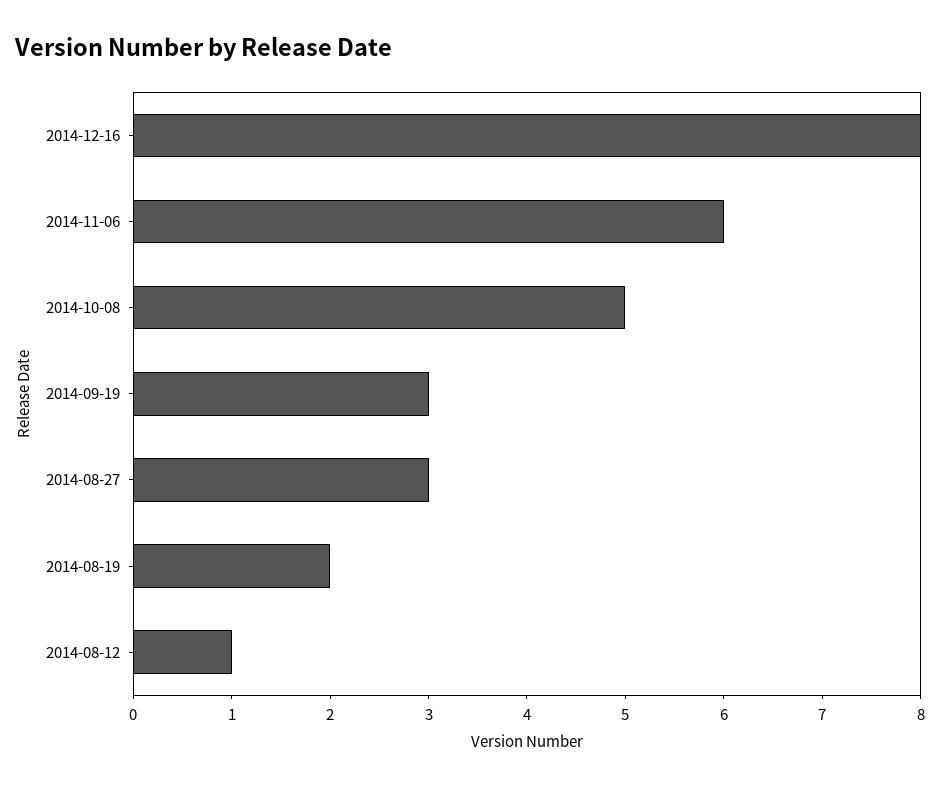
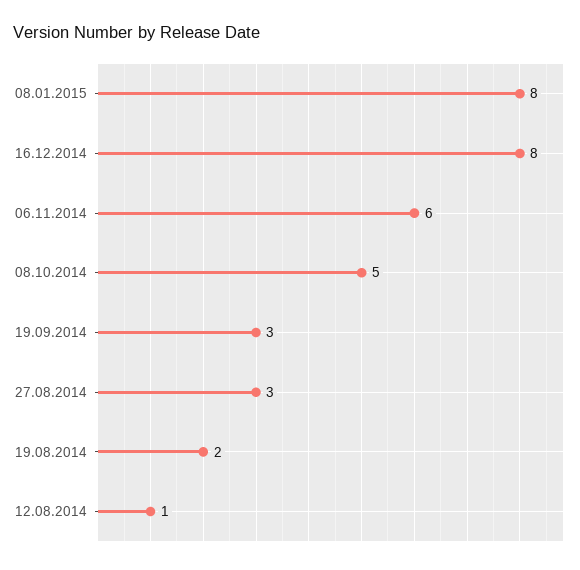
08.01.2015: none -> 8

